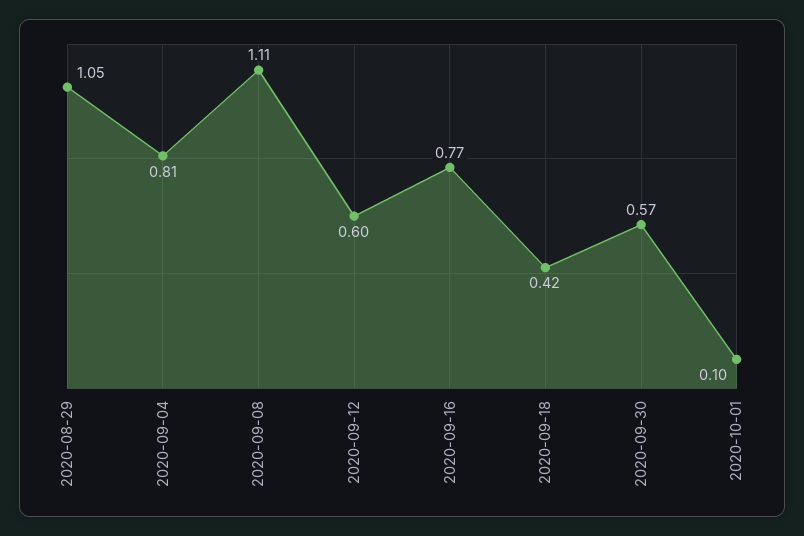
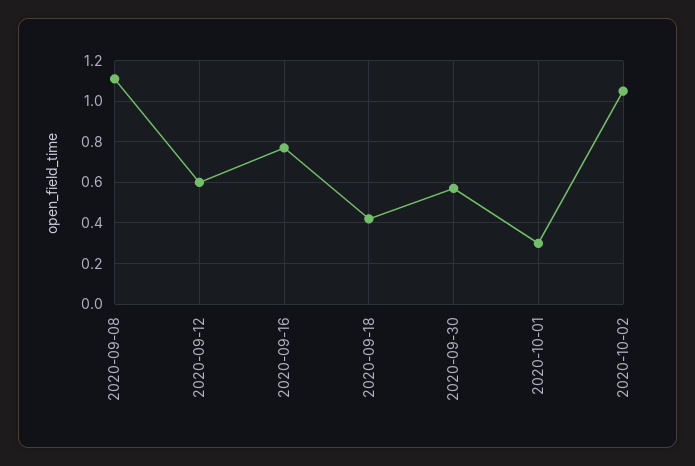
2020-08-29: 1.05 -> none
2020-09-04: 0.81 -> none
2020-10-01: 0.1 -> 0.3
2020-10-02: none -> 1.05

